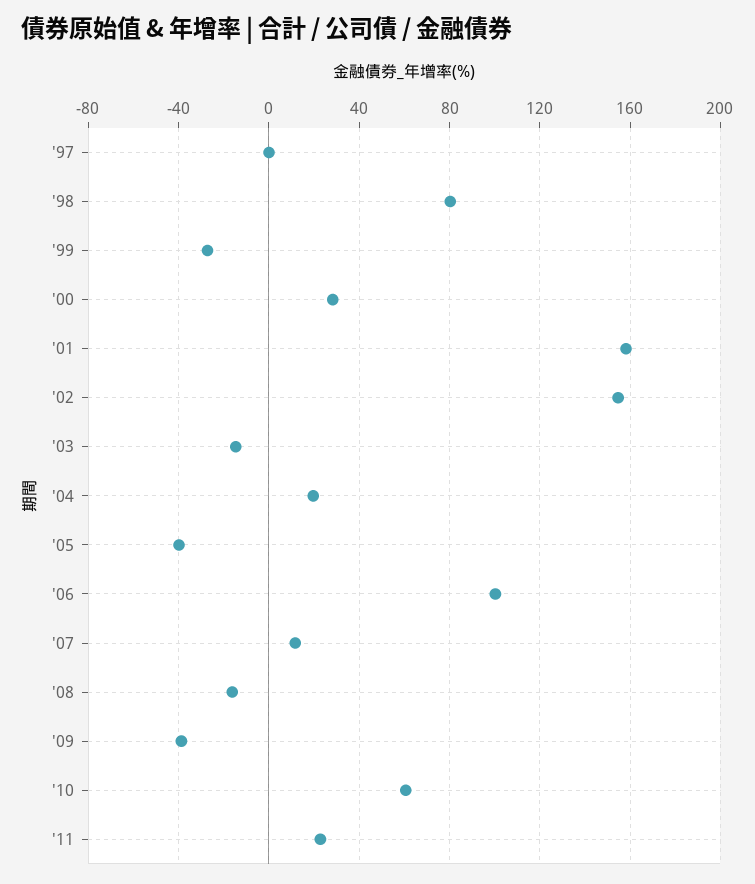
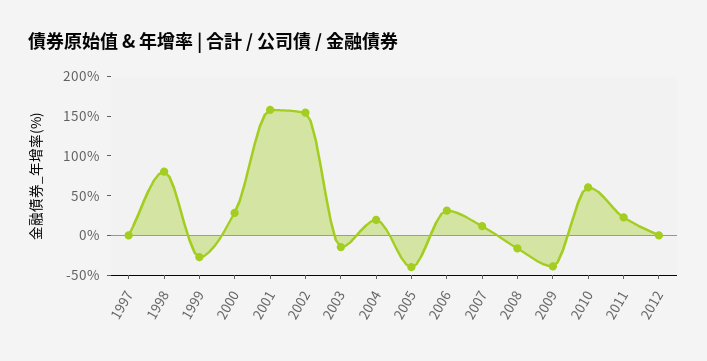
'06: 100 -> 25
2012: none -> 0

